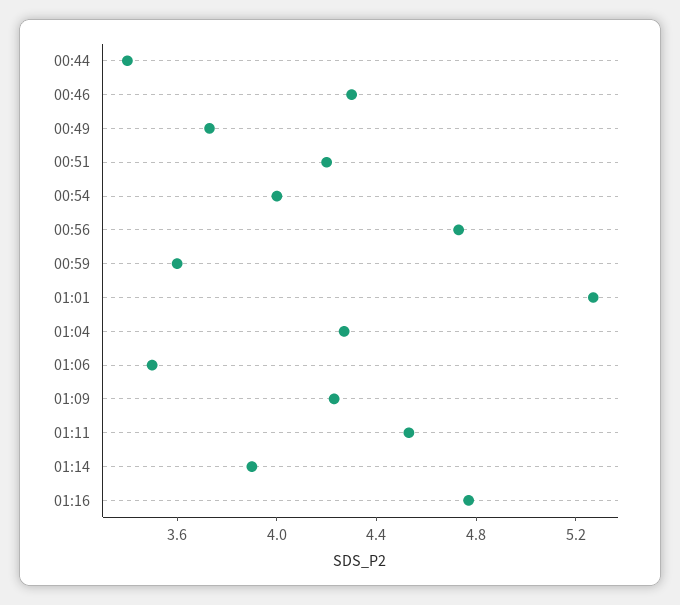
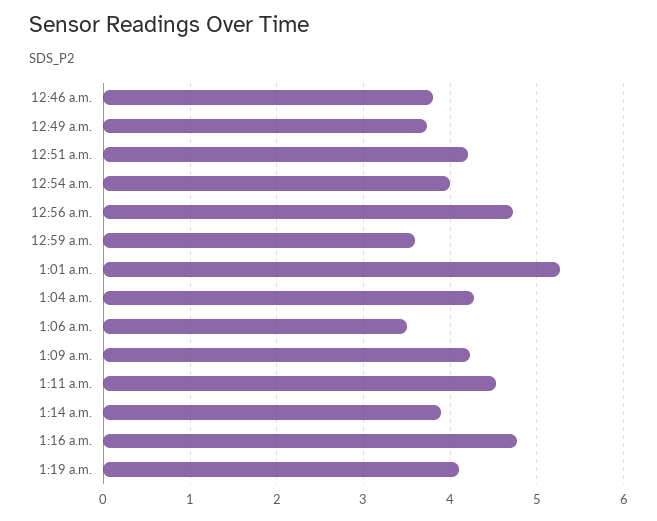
00:44: 3.4 -> none
00:46: 4.3 -> 3.8
1:19 a.m.: none -> 4.1

